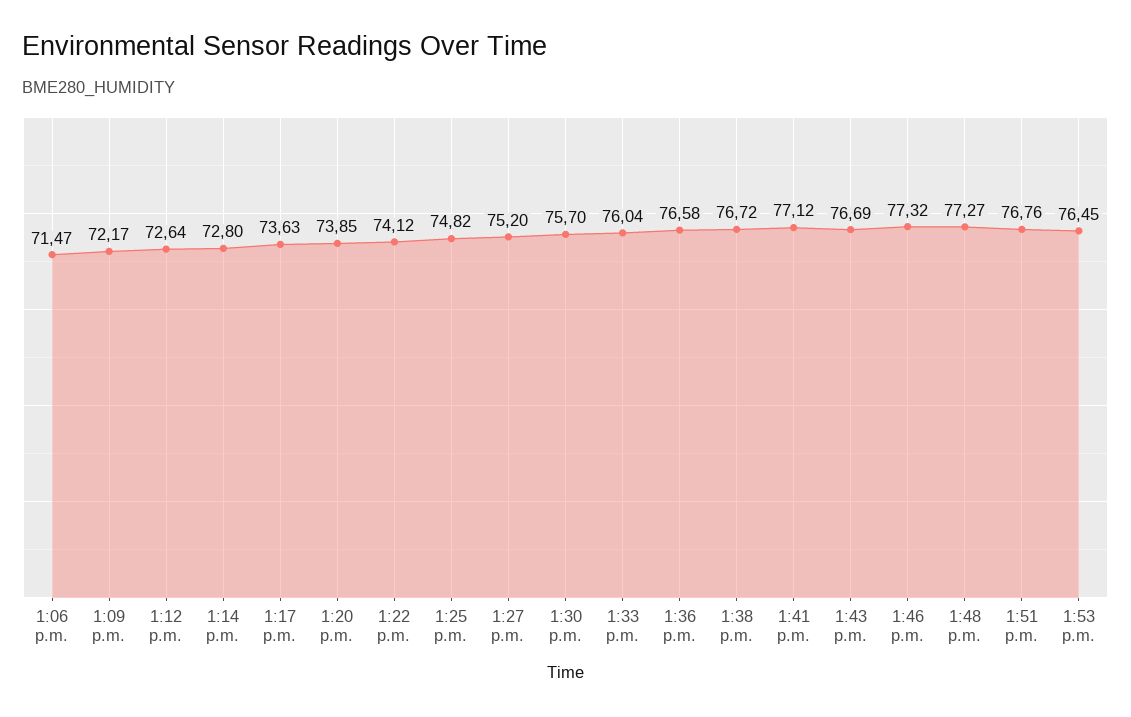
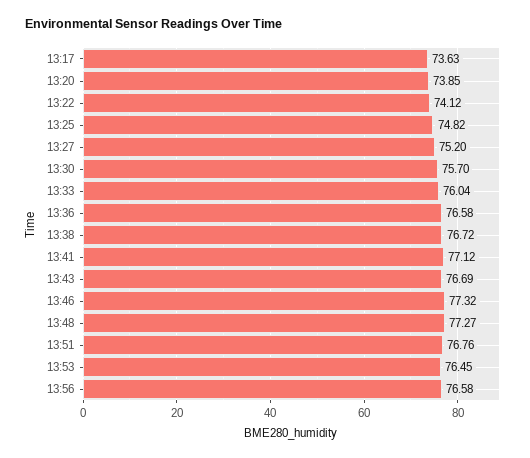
1:06 p.m.: 71.47 -> none
1:09 p.m.: 72.17 -> none
1:12 p.m.: 72.64 -> none
1:14 p.m.: 72.8 -> none
13:56: none -> 76.58

